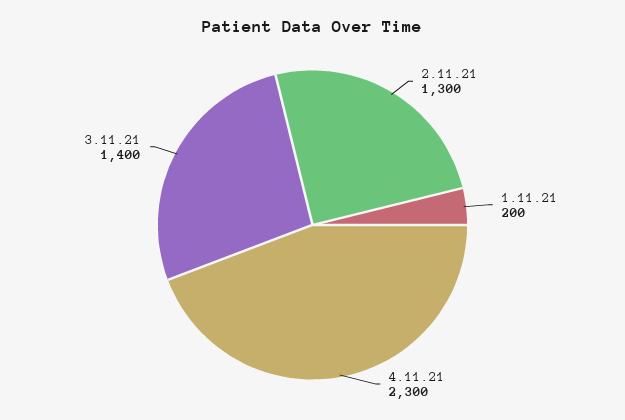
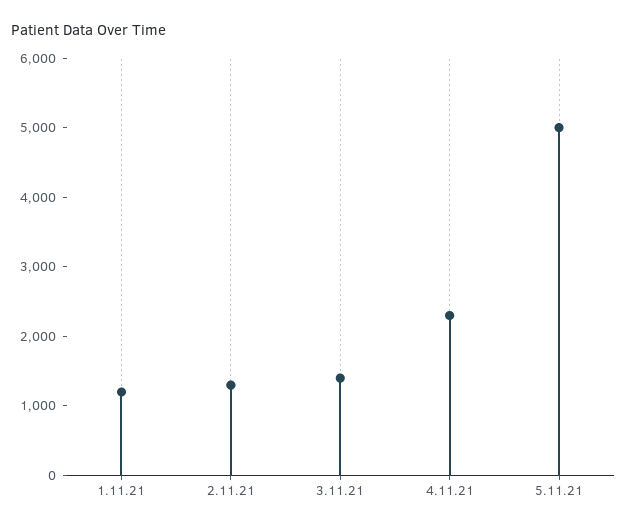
1.11.21: 200 -> 1200
5.11.21: none -> 5000

